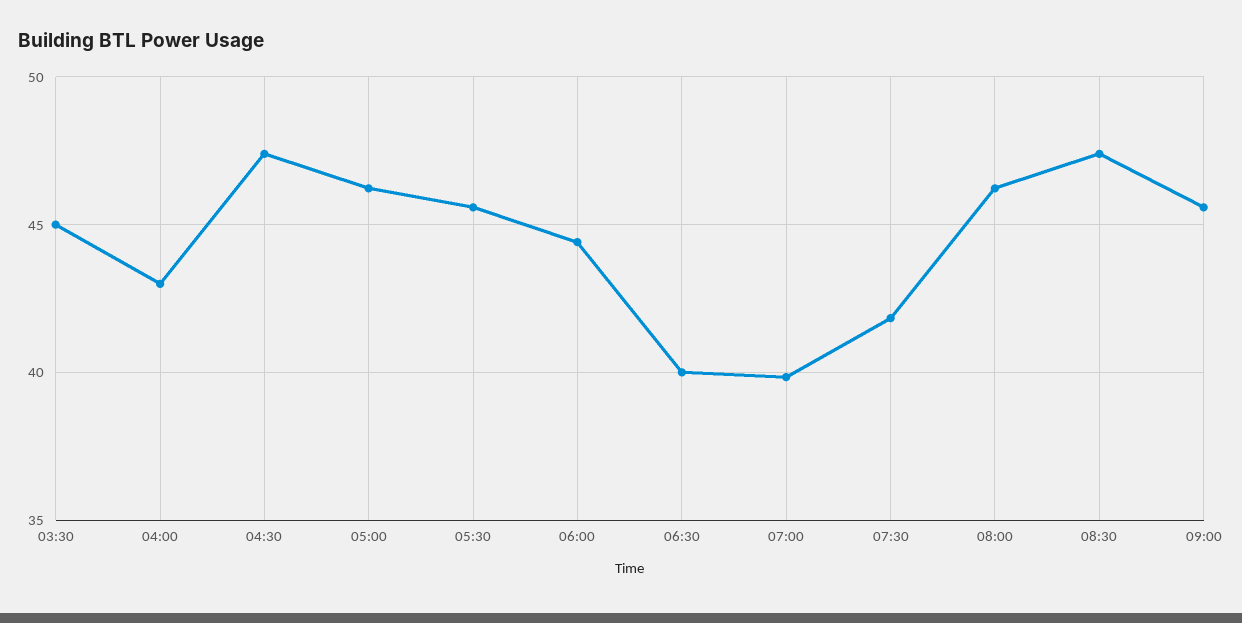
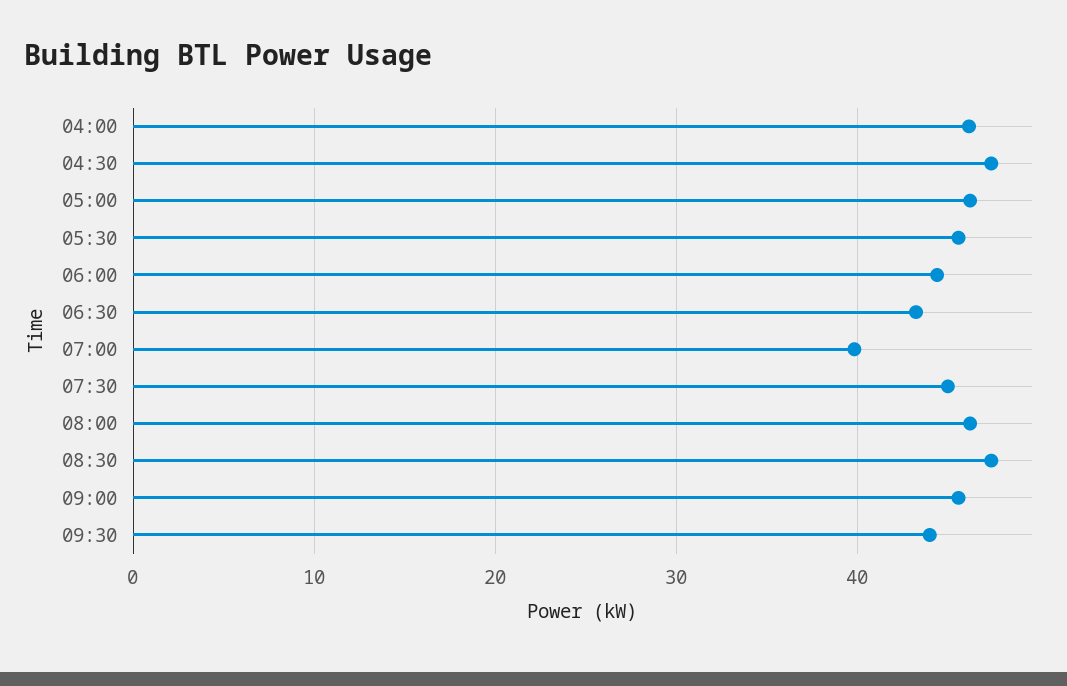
03:30: 45 -> none
04:00: 43 -> 46
06:30: 40 -> 43
07:30: 42 -> 45
09:30: none -> 44

